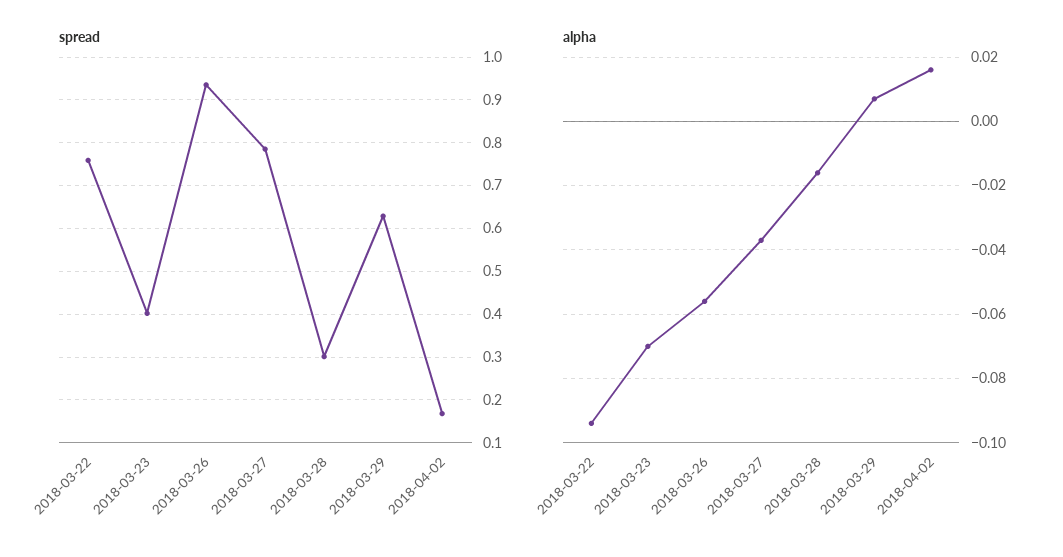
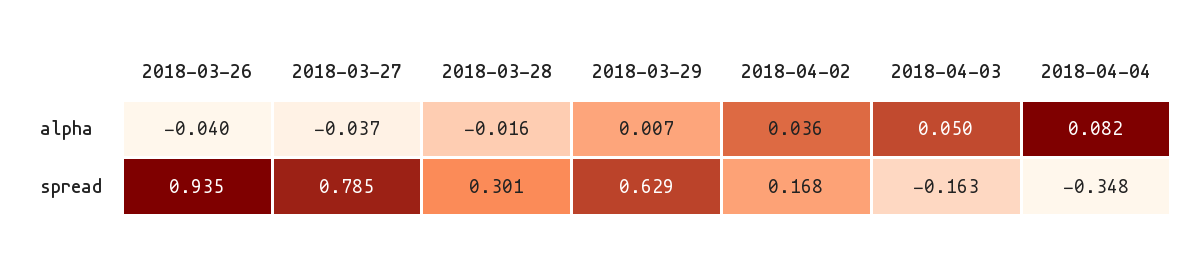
spread, 2018-03-22: 0.76 -> none
spread, 2018-03-23: 0.4 -> none
alpha, 2018-03-22: -0.095 -> none
alpha, 2018-03-23: -0.07 -> none
alpha, 2018-03-26: -0.055 -> -0.04
alpha, 2018-04-02: 0.015 -> 0.036
alpha, 2018-04-03: none -> 0.05
alpha, 2018-04-04: none -> 0.082
spread, 2018-04-03: none -> -0.163
spread, 2018-04-04: none -> -0.348

